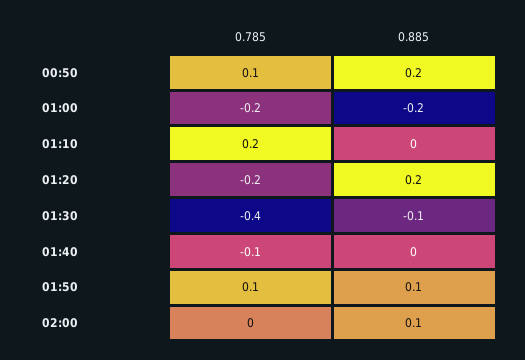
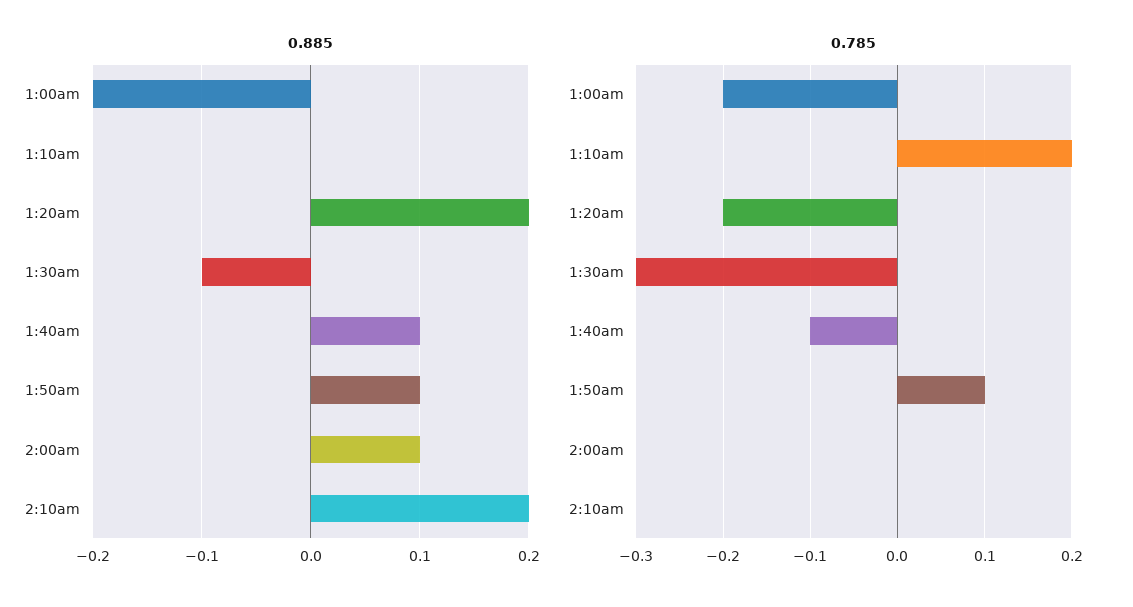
0.785, 00:50: 0.1 -> none
0.885, 00:50: 0.2 -> none
0.785, 01:30: -0.4 -> -0.3
0.885, 01:40: 0 -> 0.1
0.885, 2:10am: none -> 0.2
0.785, 2:10am: none -> 0

